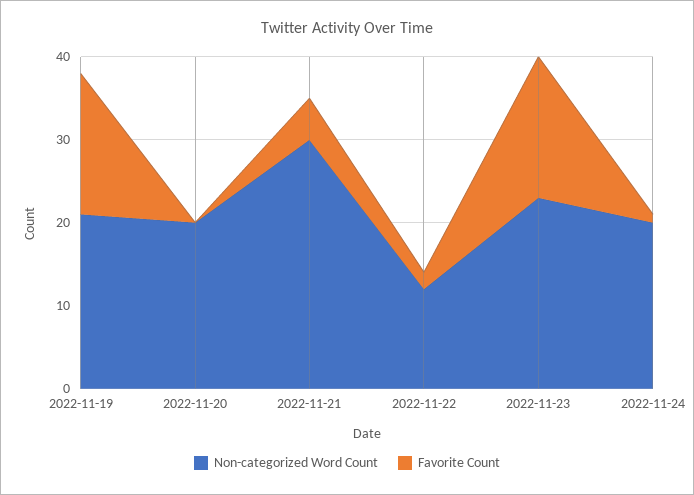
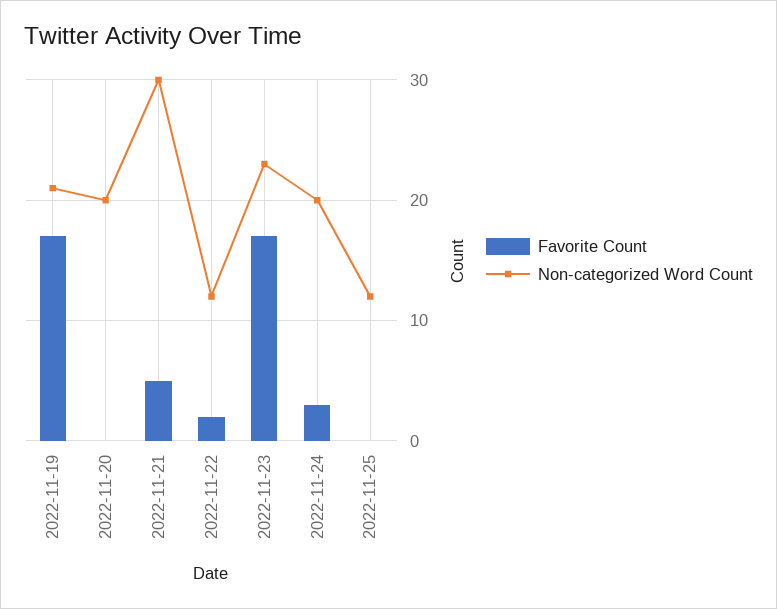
Favorite Count, 2022-11-24: 1 -> 3
Favorite Count, 2022-11-25: none -> 0
Non-categorized Word Count, 2022-11-25: none -> 12

